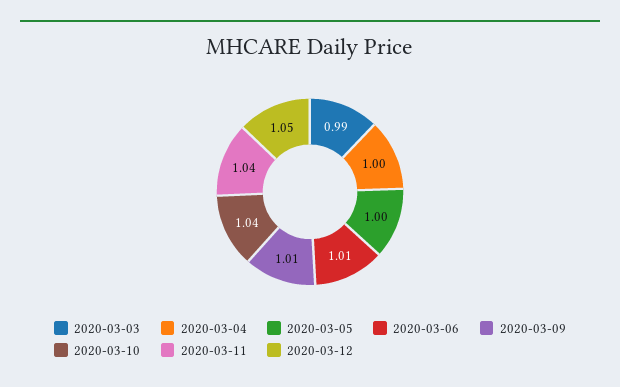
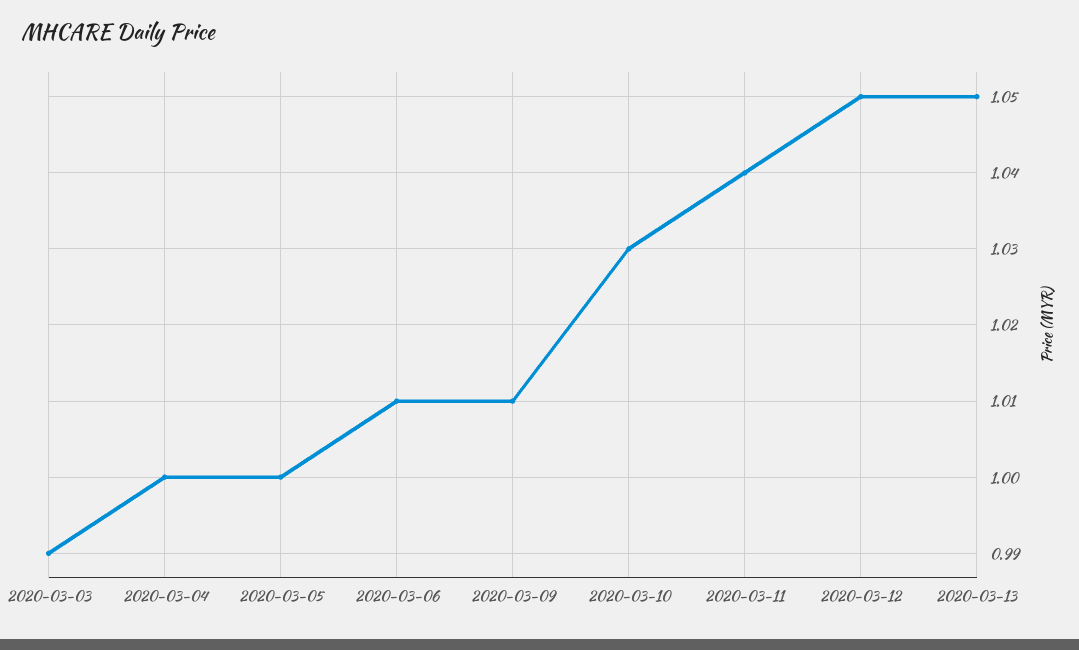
2020-03-10: 1.04 -> 1.03
2020-03-13: none -> 1.05

